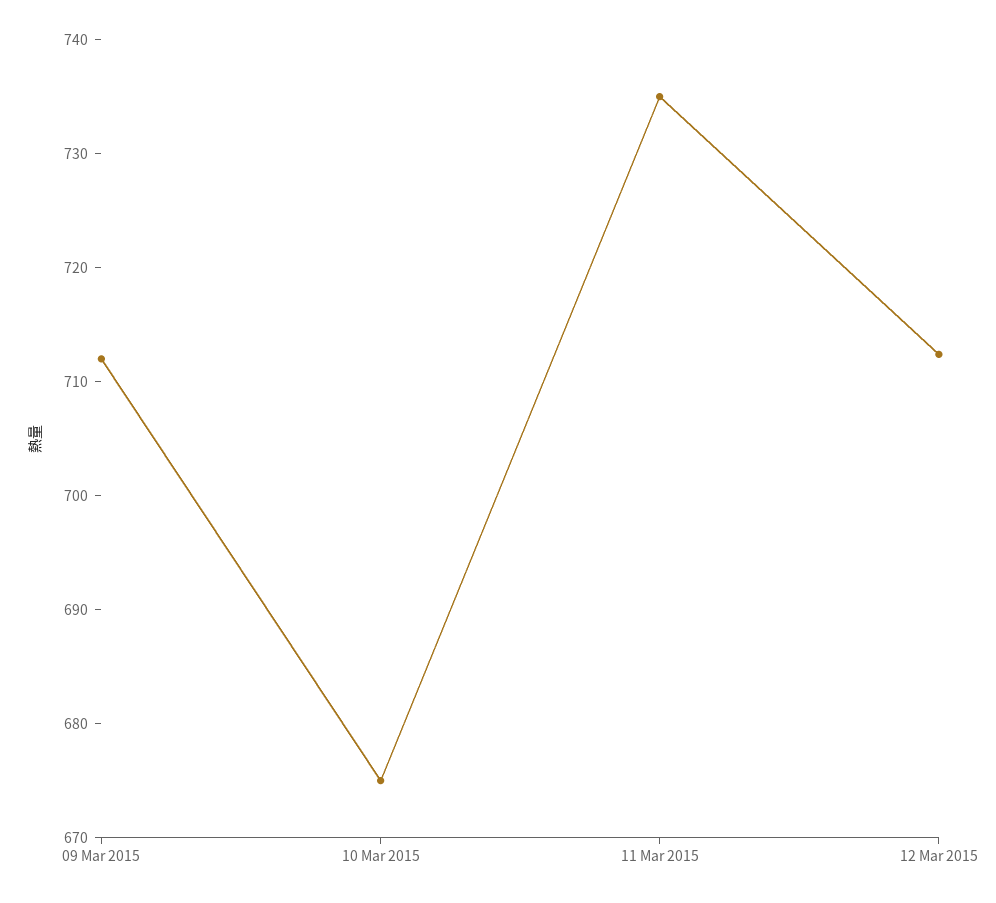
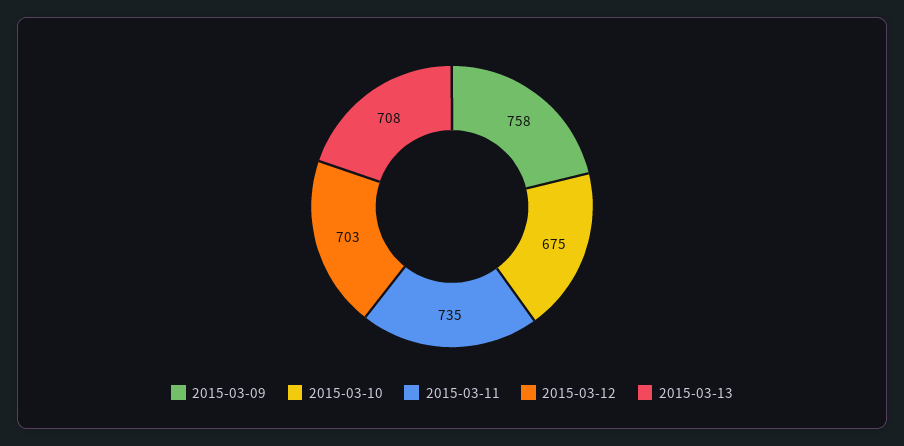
09 Mar 2015: 712 -> 758
12 Mar 2015: 712 -> 703
2015-03-13: none -> 708

